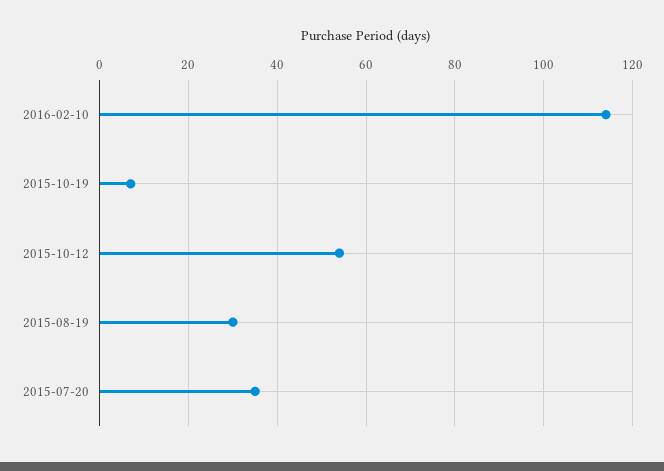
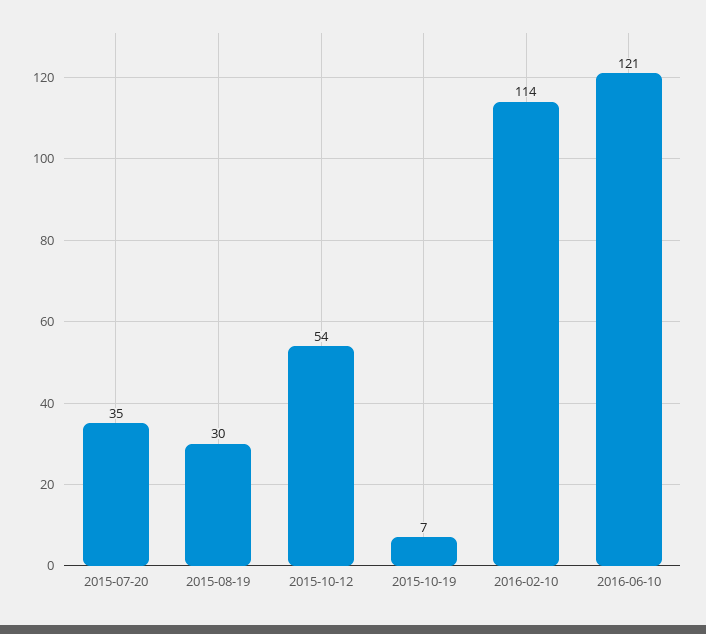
2016-06-10: none -> 121

